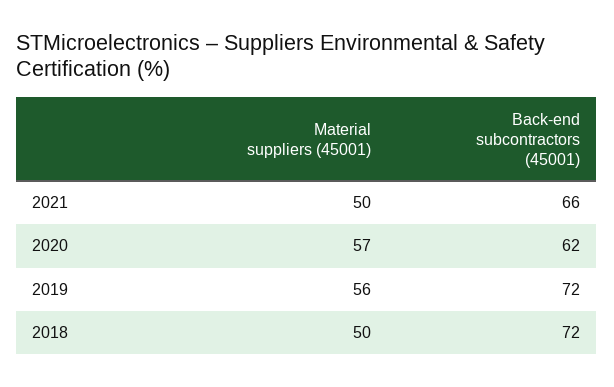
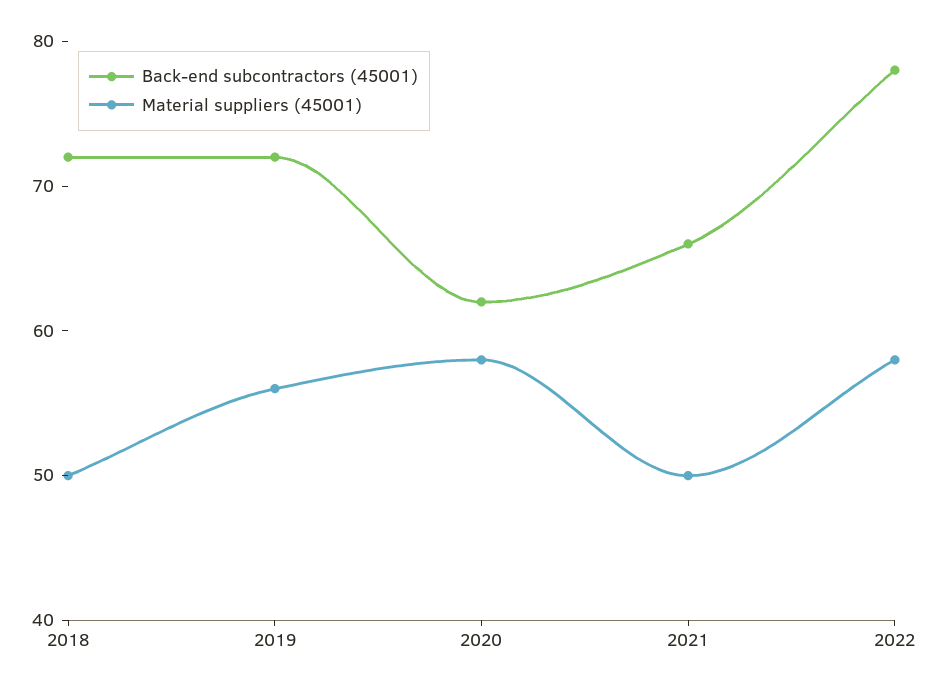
Material suppliers (45001), 2020: 57 -> 58
Back-end subcontractors (45001), 2022: none -> 78
Material suppliers (45001), 2022: none -> 58

